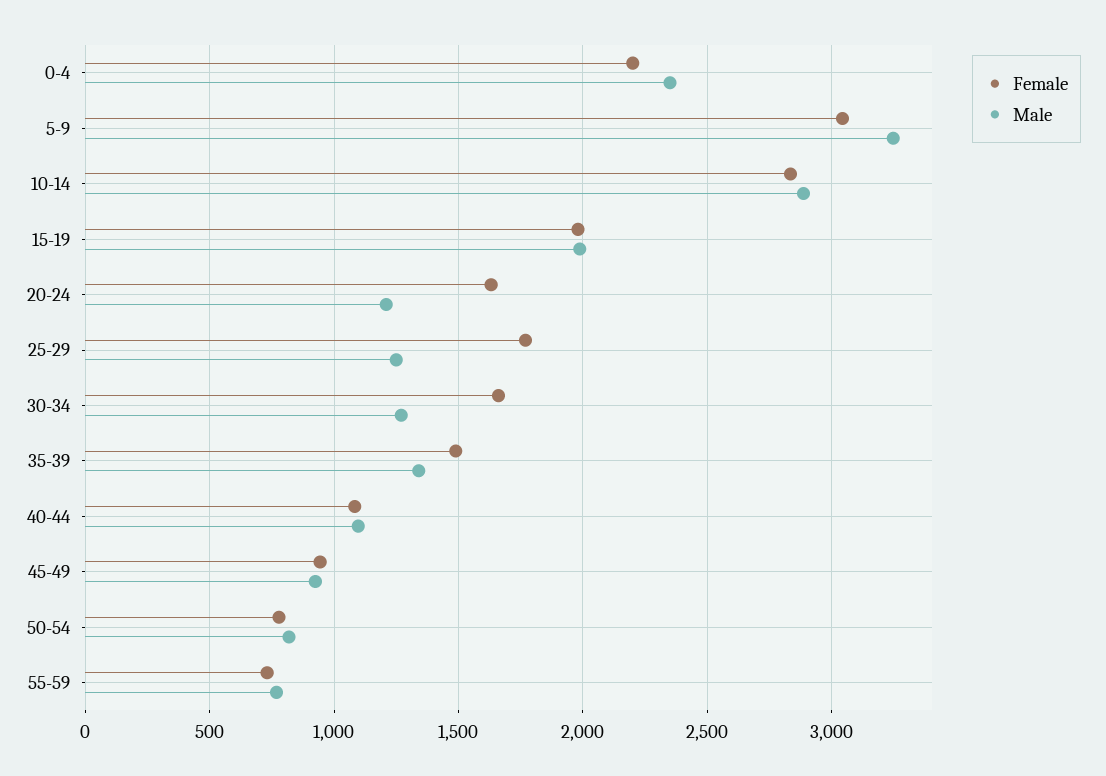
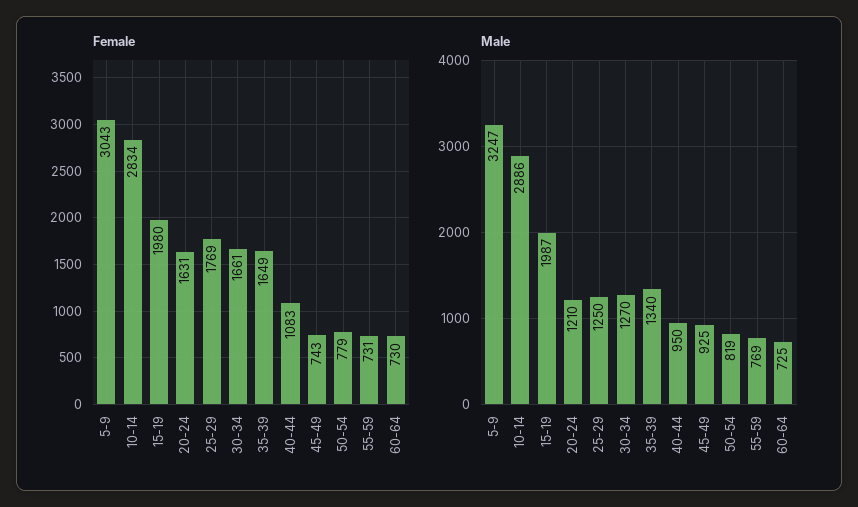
Female, 0-4: 2200 -> none
Male, 0-4: 2350 -> none
Female, 35-39: 1500 -> 1649
Male, 40-44: 1100 -> 950
Female, 45-49: 950 -> 743
Female, 60-64: none -> 730
Male, 60-64: none -> 725

